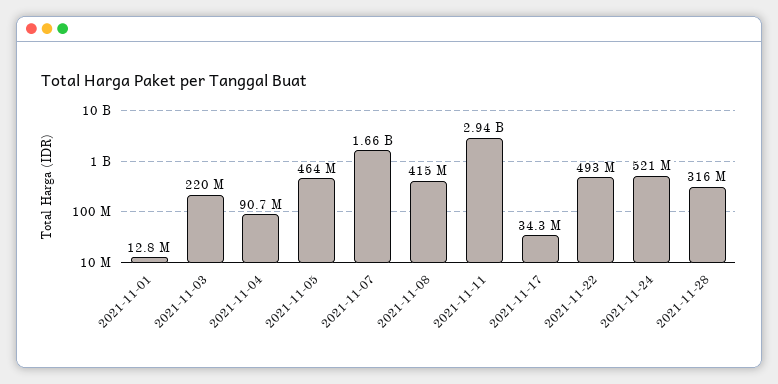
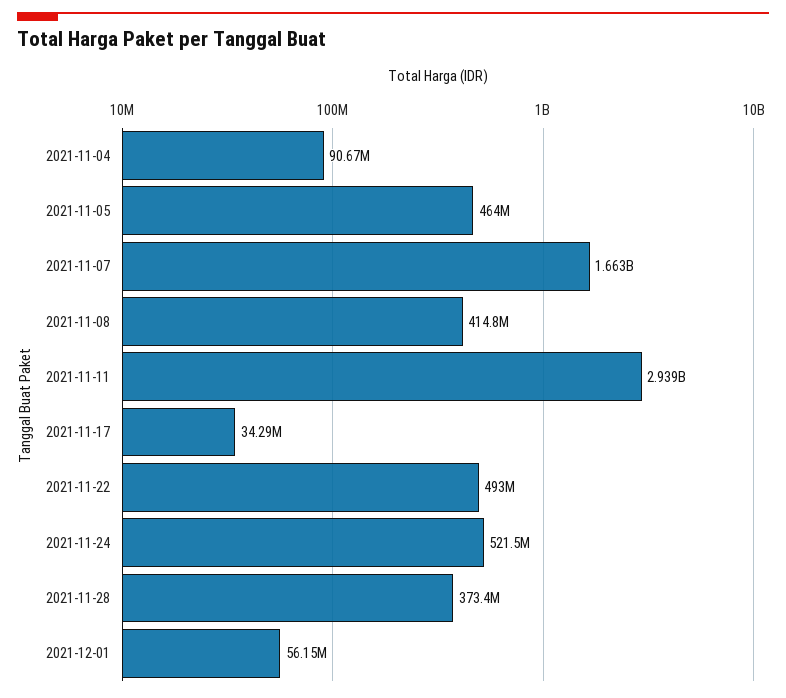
2021-11-01: 12800000 -> none
2021-11-03: 220000000 -> none
2021-11-28: 316000000 -> 373400000
2021-12-01: none -> 56150000

